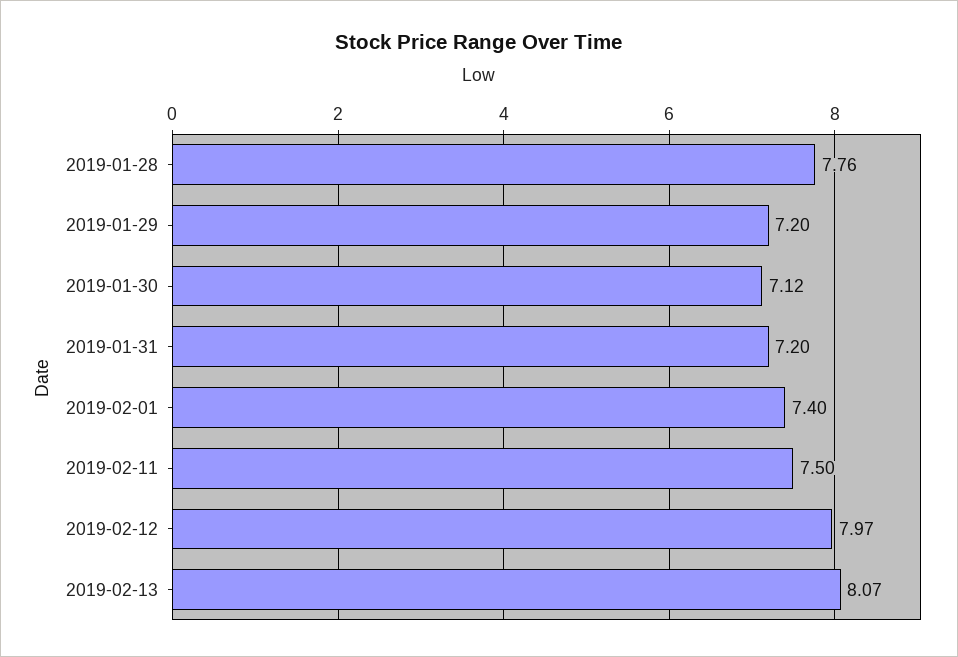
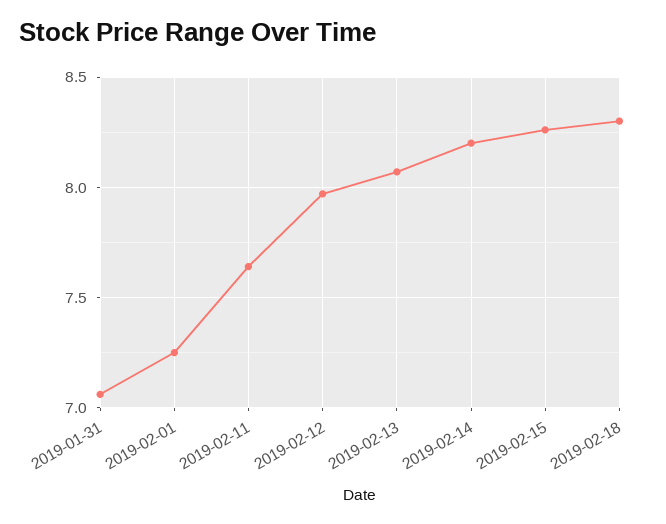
2019-01-28: 7.76 -> none
2019-01-29: 7.2 -> none
2019-01-30: 7.12 -> none
2019-01-31: 7.2 -> 7.05
2019-02-01: 7.4 -> 7.25
2019-02-11: 7.5 -> 7.65
2019-02-14: none -> 8.2
2019-02-15: none -> 8.25
2019-02-18: none -> 8.3

